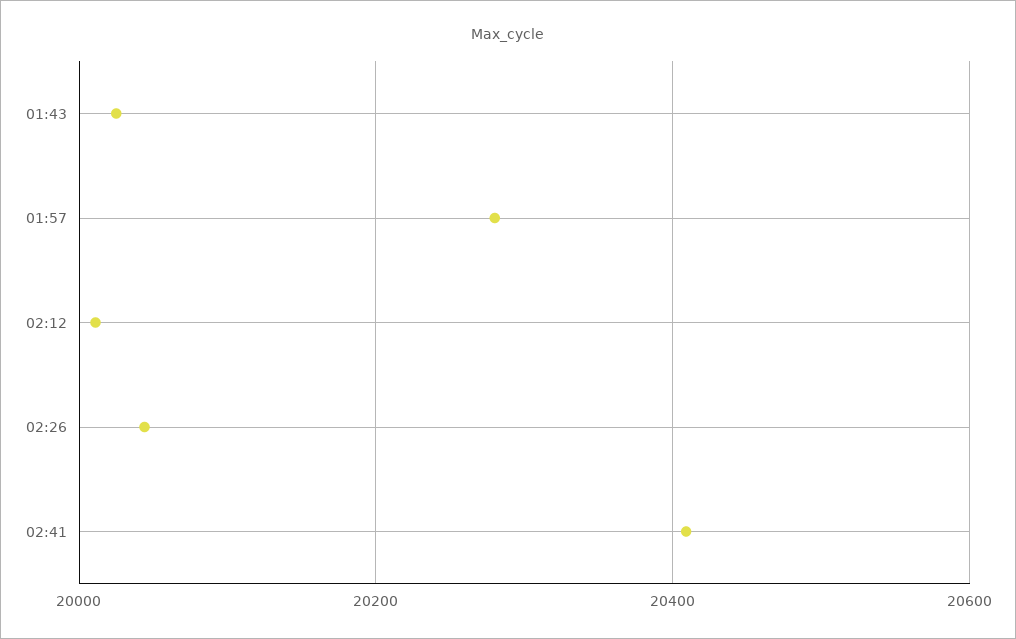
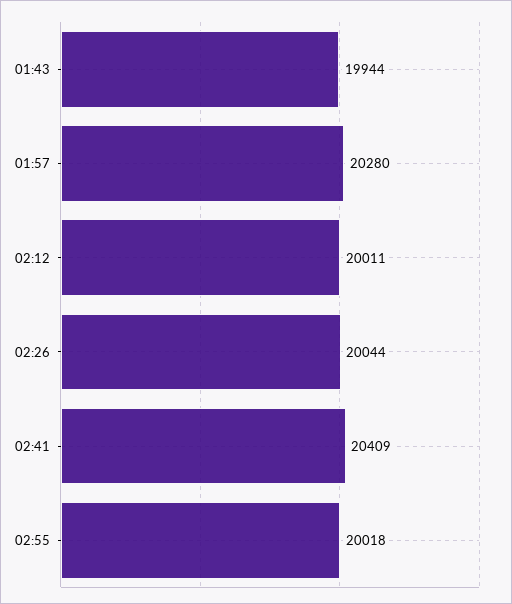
01:43: 20020 -> 19944
02:55: none -> 20018

